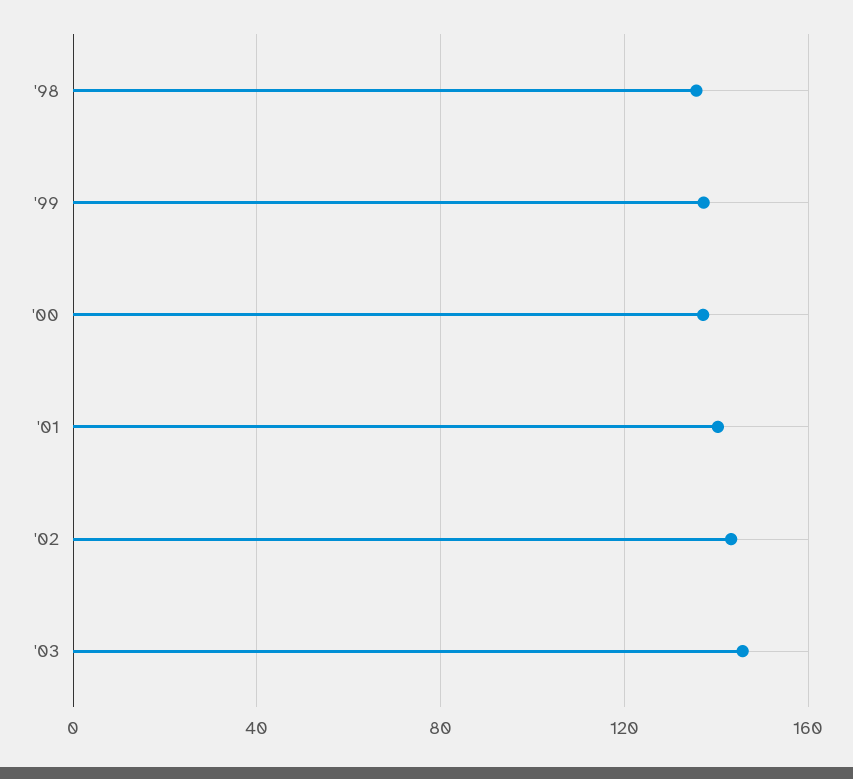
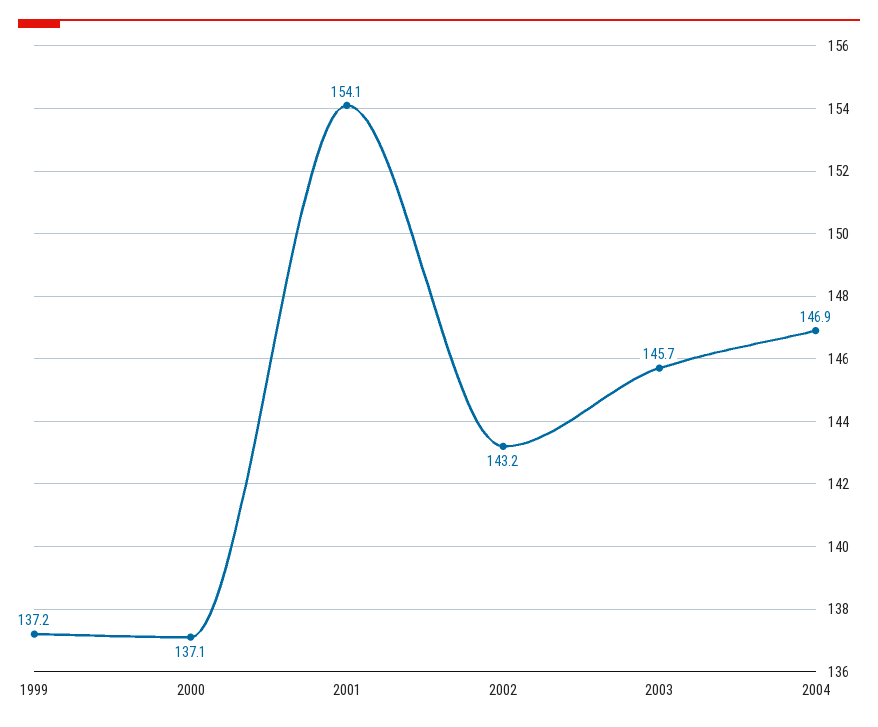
'98: 135 -> none
'01: 140 -> 154.1
2004: none -> 146.9

